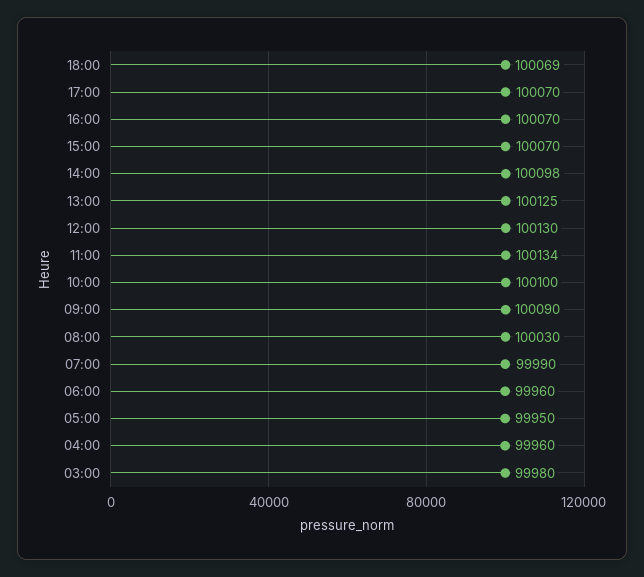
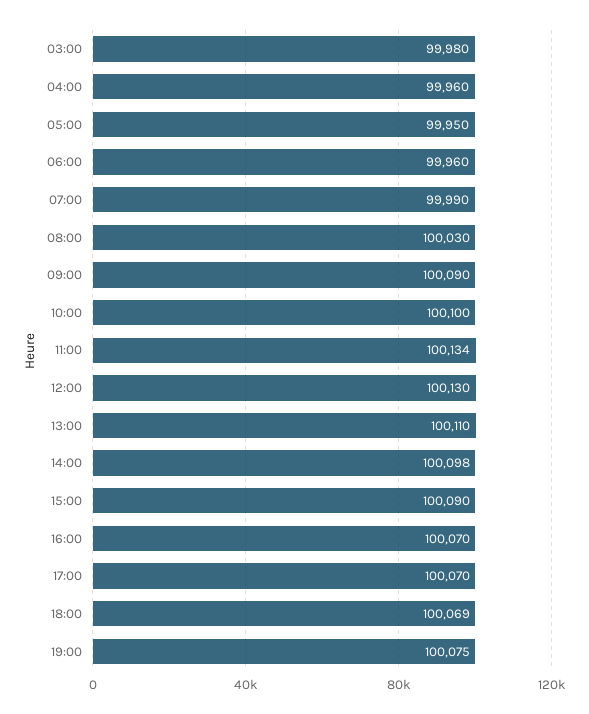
15:00: 100070 -> 100090
13:00: 100125 -> 100110
19:00: none -> 100075

